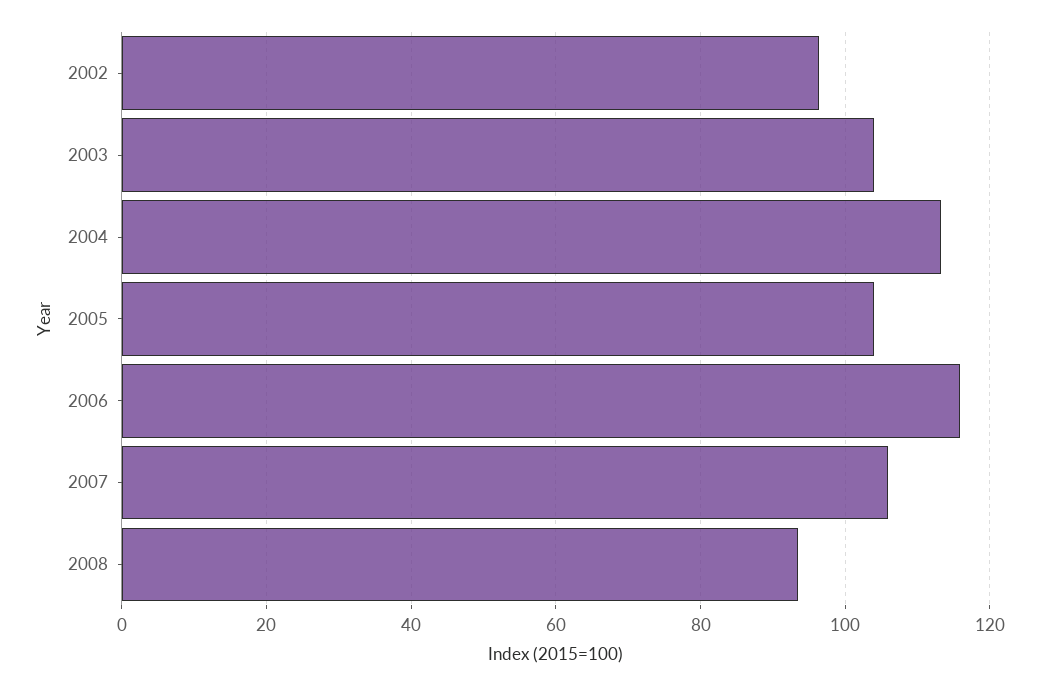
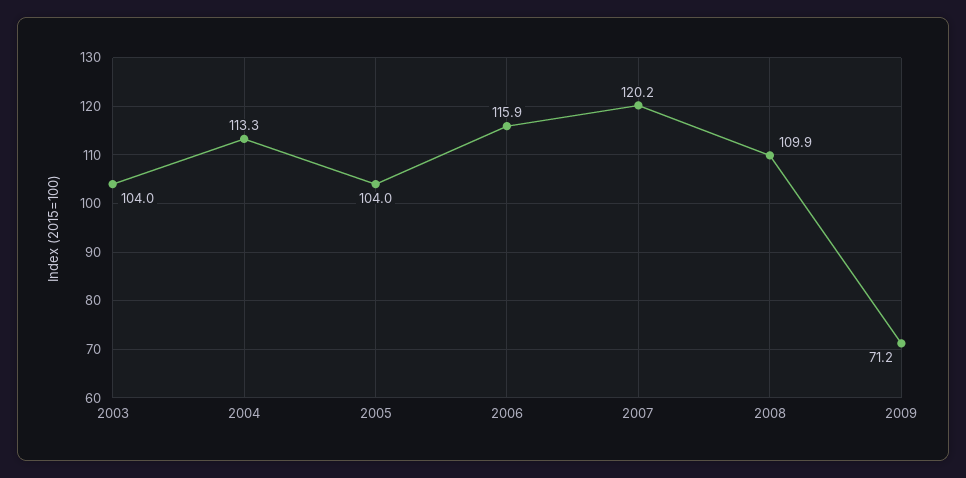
2002: 96 -> none
2007: 106 -> 120.2
2008: 94 -> 109.9
2009: none -> 71.2

